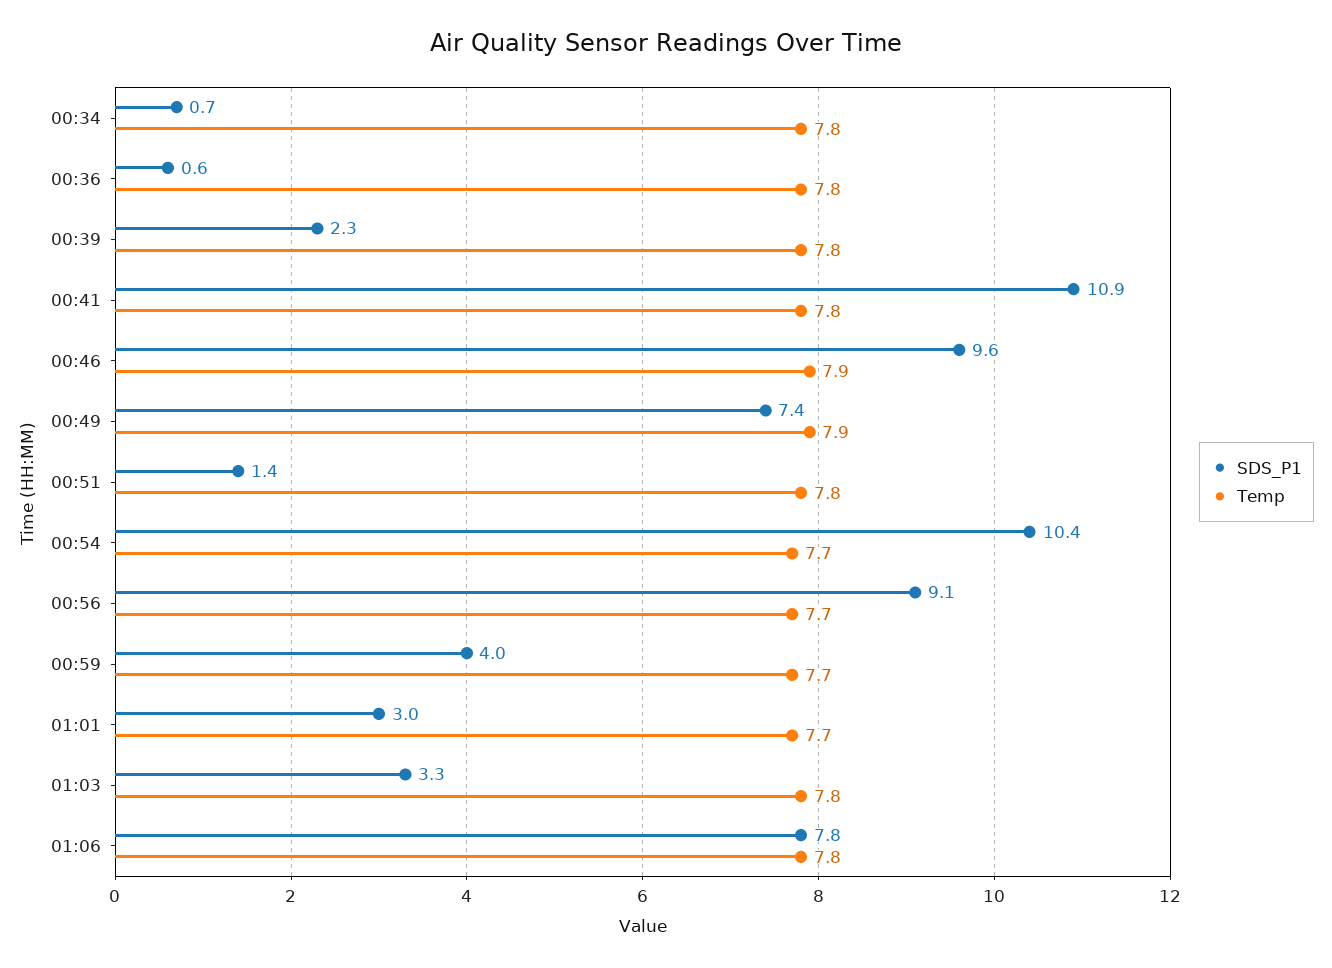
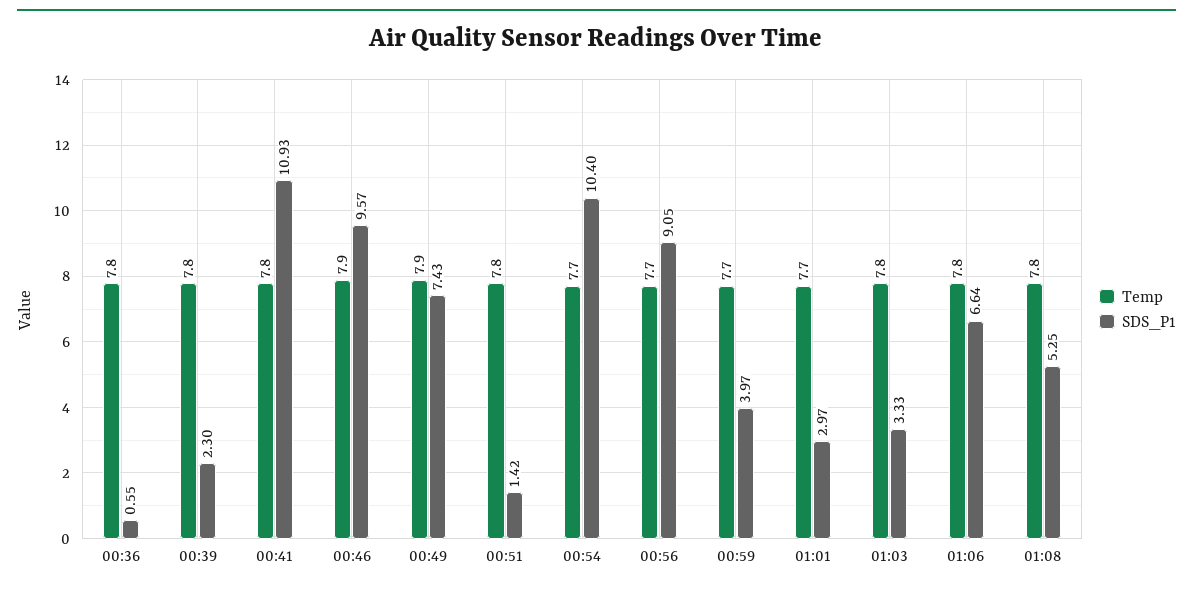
SDS_P1, 00:34: 0.7 -> none
Temp, 00:34: 7.8 -> none
SDS_P1, 01:06: 7.8 -> 6.64
Temp, 01:08: none -> 7.8
SDS_P1, 01:08: none -> 5.25

